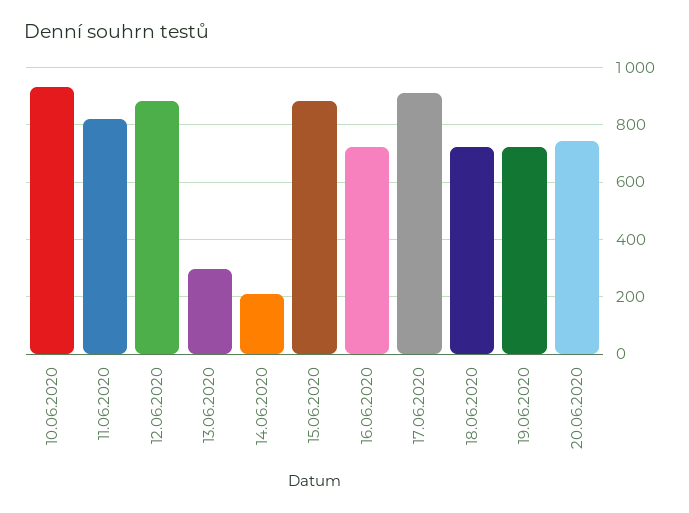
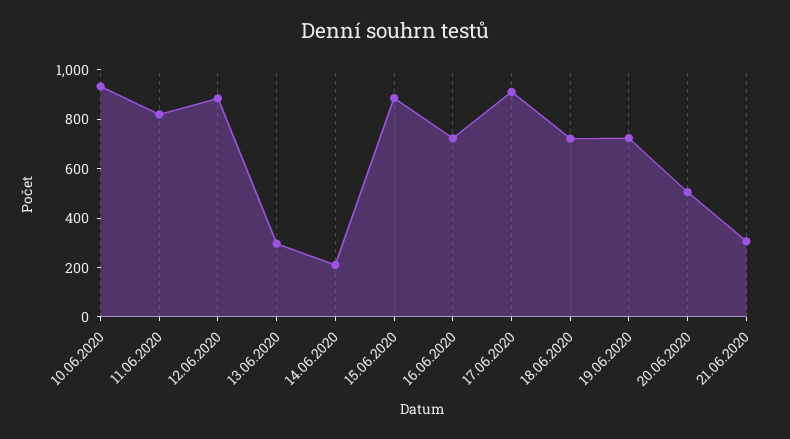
20.06.2020: 750 -> 500
21.06.2020: none -> 300

